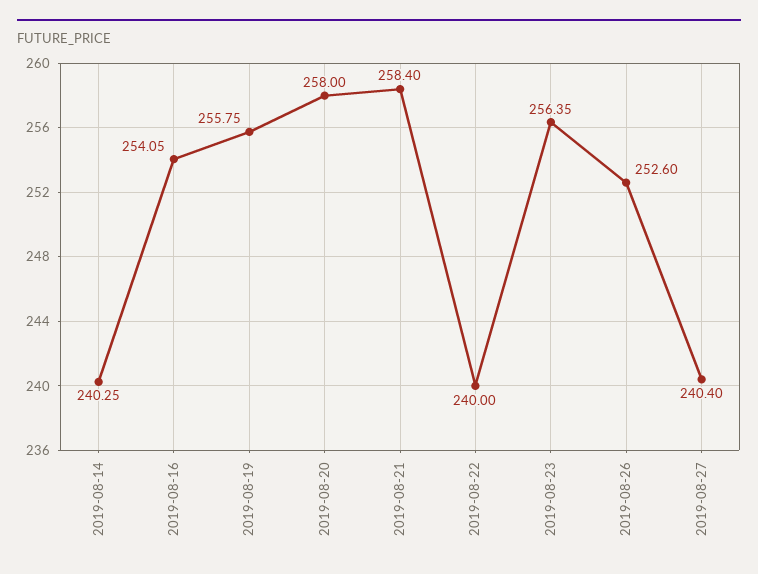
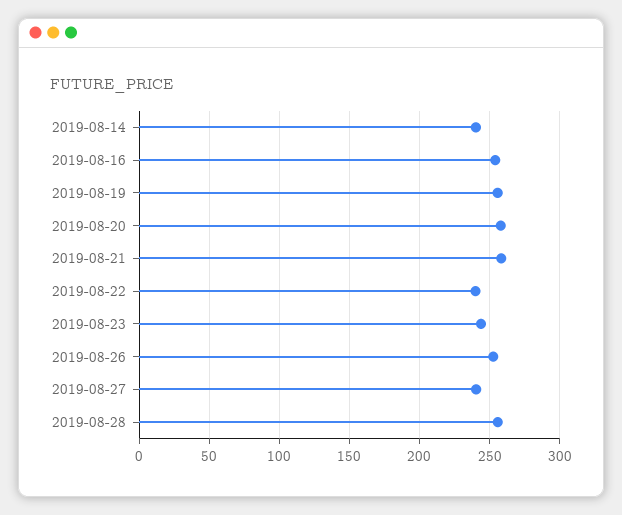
2019-08-23: 256.35 -> 245
2019-08-28: none -> 255

